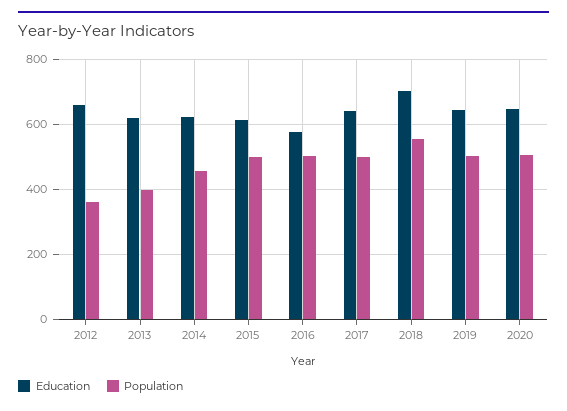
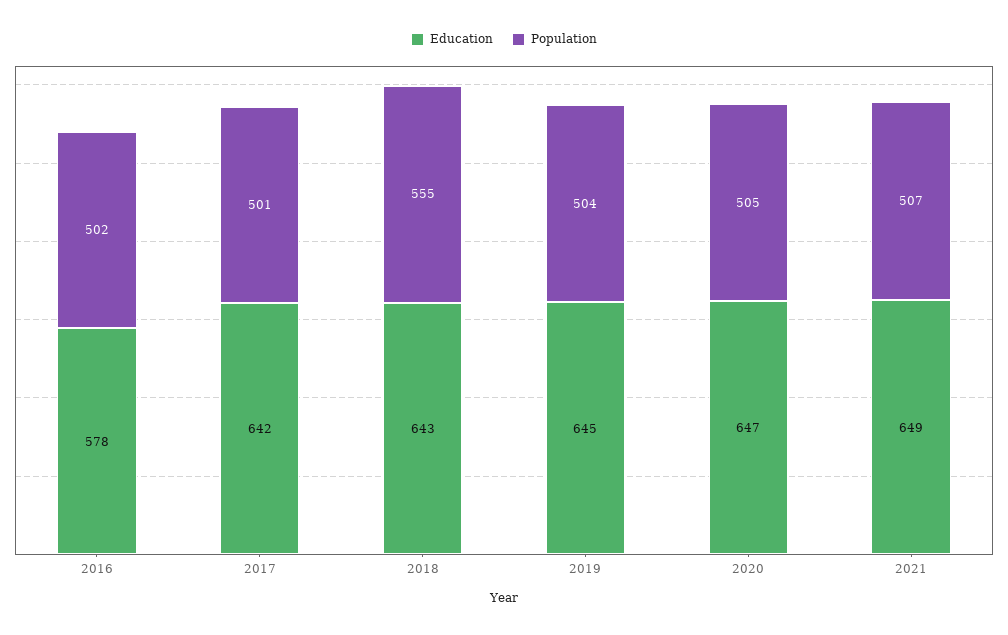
Education, 2012: 660 -> none
Population, 2012: 360 -> none
Education, 2013: 620 -> none
Population, 2013: 400 -> none
Education, 2014: 620 -> none
Population, 2014: 460 -> none
Education, 2015: 620 -> none
Population, 2015: 500 -> none
Education, 2018: 700 -> 643
Education, 2021: none -> 649
Population, 2021: none -> 507

